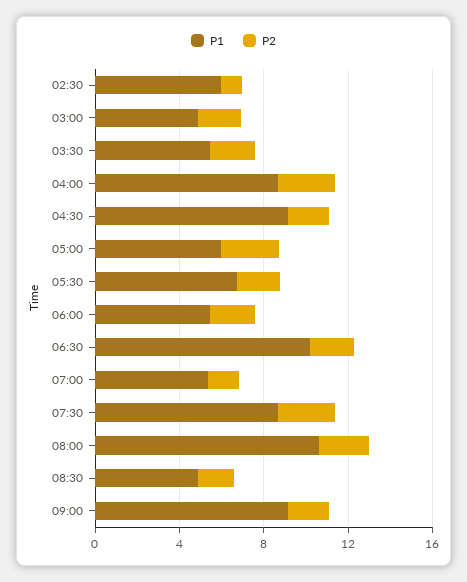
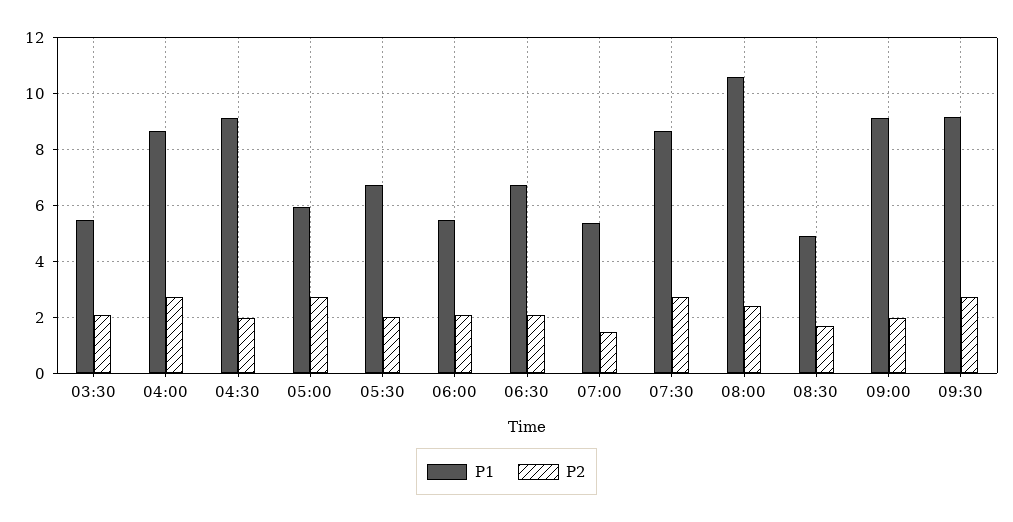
P1, 02:30: 6 -> none
P2, 02:30: 1 -> none
P1, 03:00: 5 -> none
P2, 03:00: 2 -> none
P1, 06:30: 10 -> 6.75
P1, 09:30: none -> 9.25
P2, 09:30: none -> 2.75

